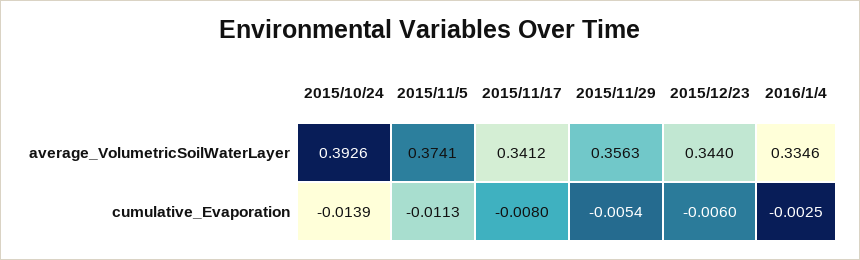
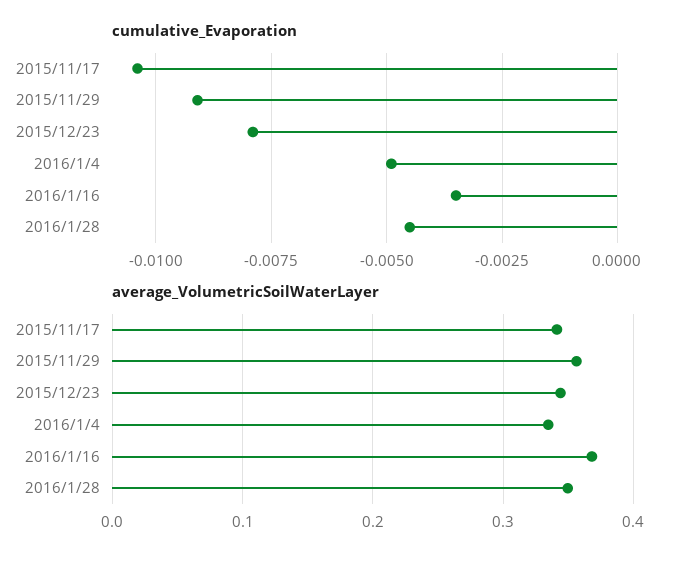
average_VolumetricSoilWaterLayer, 2015/10/24: 0.3926 -> none
average_VolumetricSoilWaterLayer, 2015/11/5: 0.3741 -> none
cumulative_Evaporation, 2015/10/24: -0.0139 -> none
cumulative_Evaporation, 2015/11/5: -0.0113 -> none
cumulative_Evaporation, 2015/11/17: -0.008 -> -0.0105
cumulative_Evaporation, 2015/11/29: -0.0054 -> -0.009
cumulative_Evaporation, 2015/12/23: -0.006 -> -0.008
cumulative_Evaporation, 2016/1/4: -0.0025 -> -0.005
cumulative_Evaporation, 2016/1/16: none -> -0.0035
cumulative_Evaporation, 2016/1/28: none -> -0.0045
average_VolumetricSoilWaterLayer, 2016/1/16: none -> 0.37
average_VolumetricSoilWaterLayer, 2016/1/28: none -> 0.35

